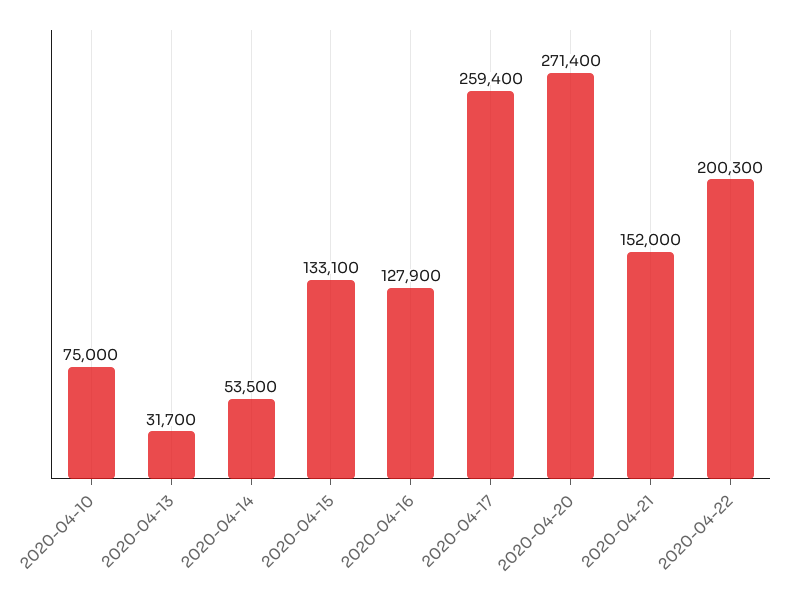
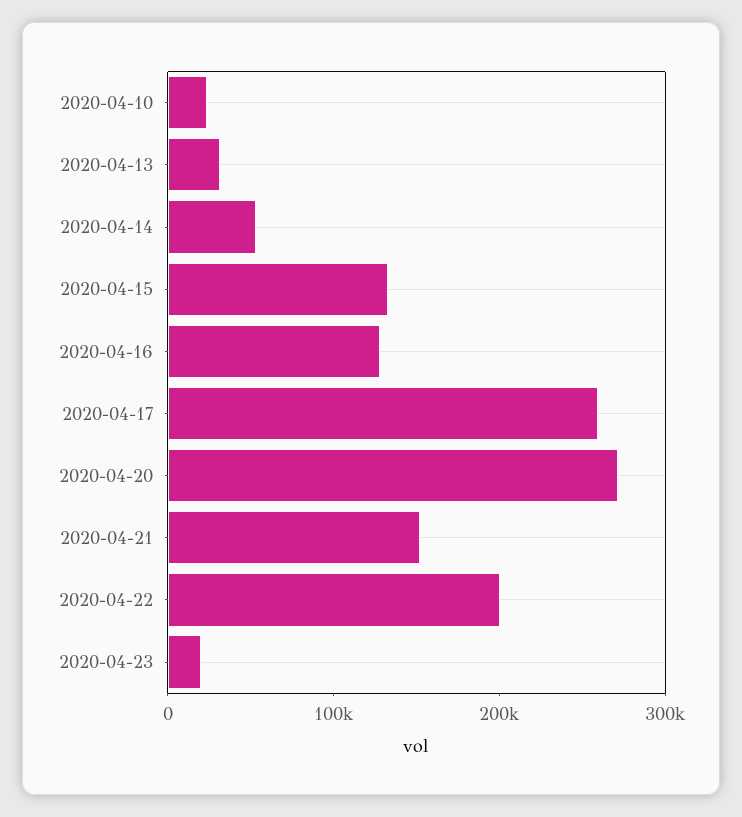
2020-04-10: 75000 -> 20000
2020-04-23: none -> 20000

